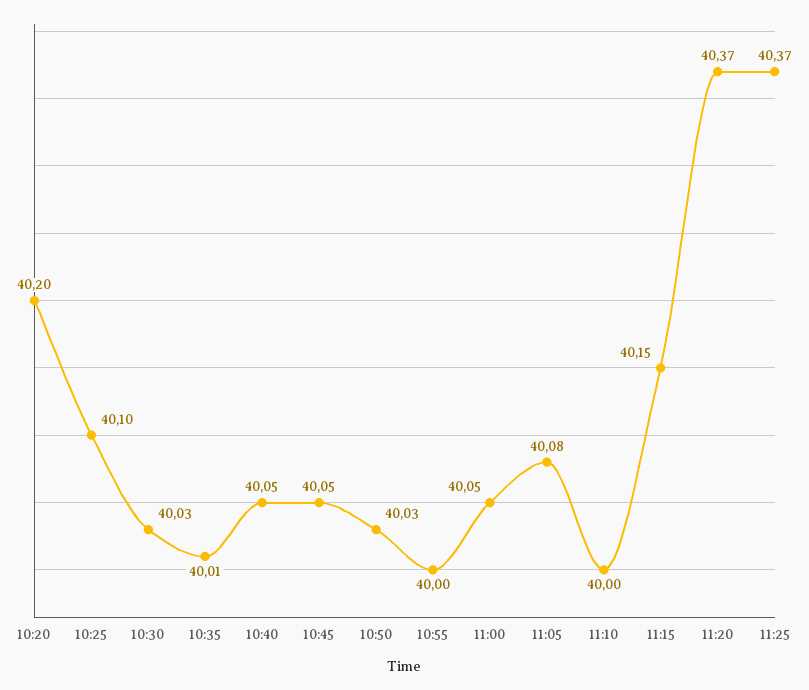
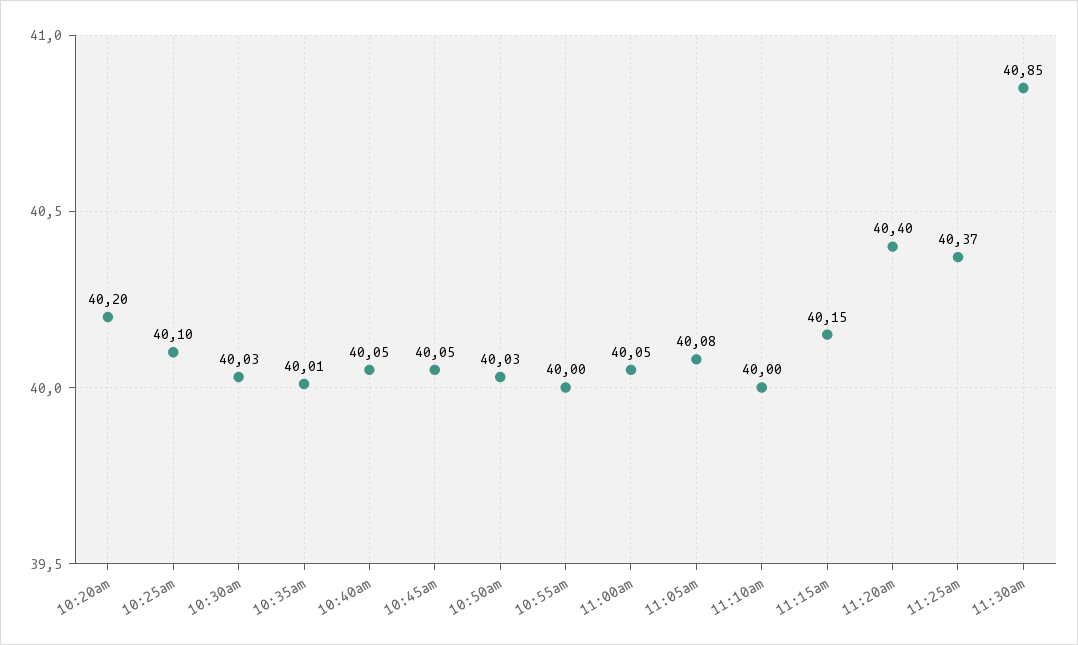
11:20: 40.37 -> 40.4
11:30am: none -> 40.85

